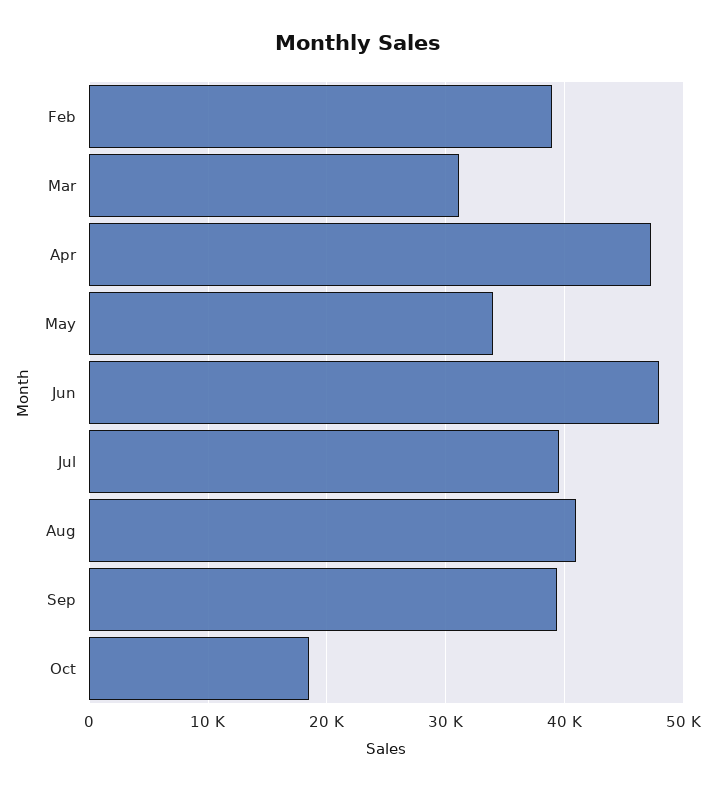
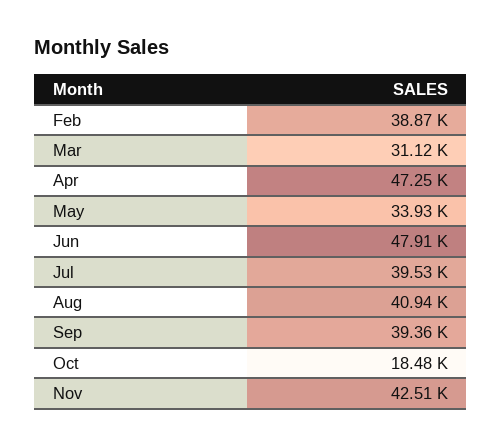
Nov: none -> 42510

